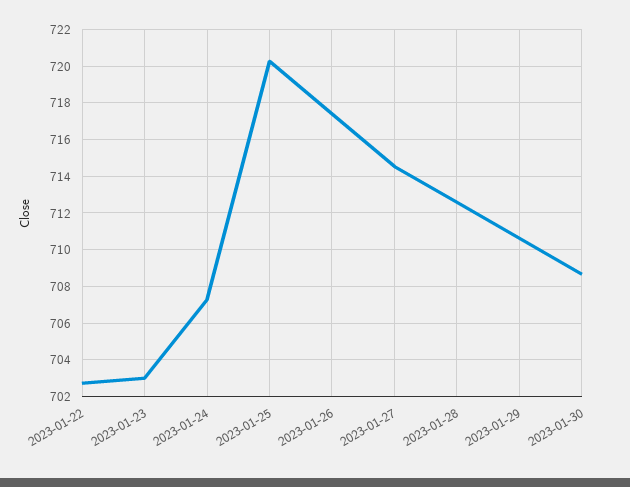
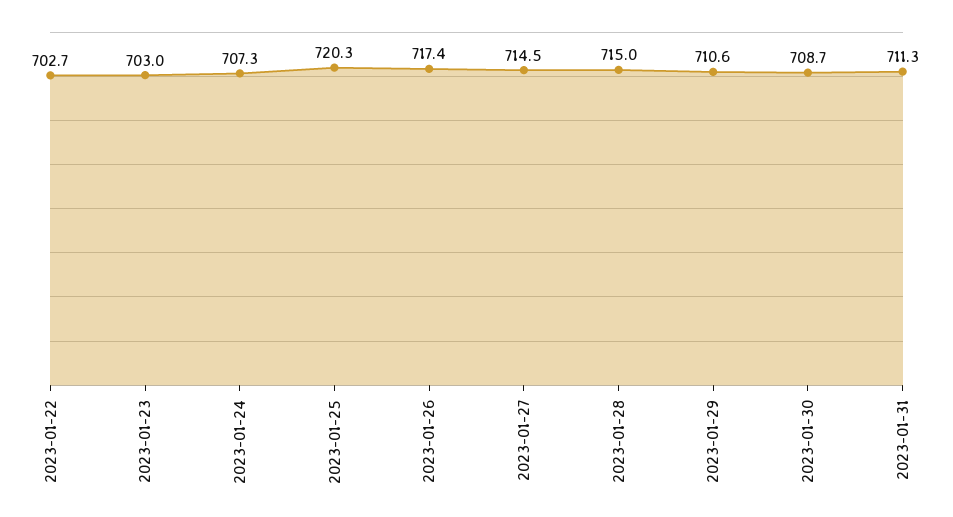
2023-01-28: 712.5 -> 715
2023-01-31: none -> 711.3

